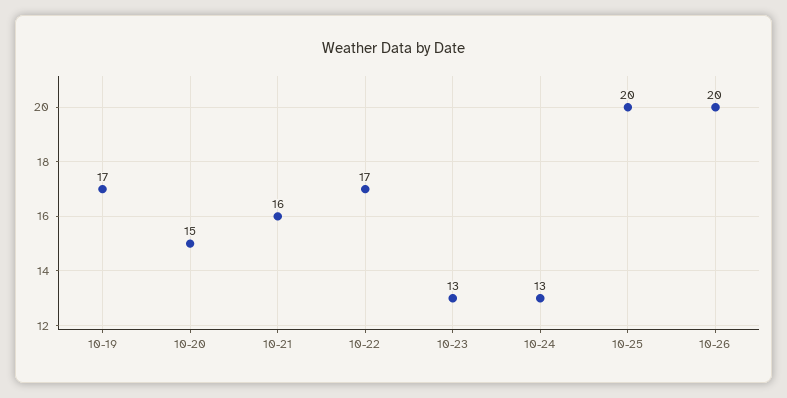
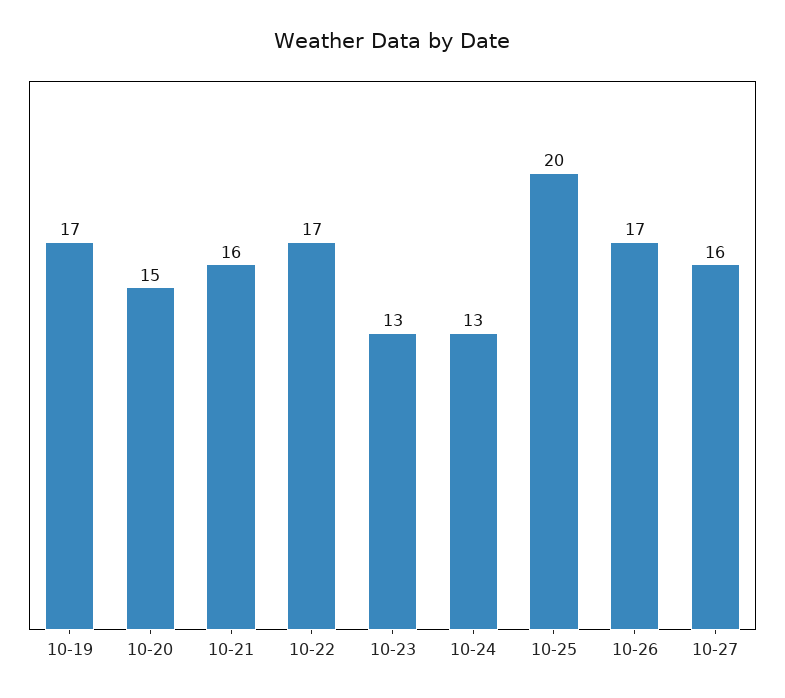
10-26: 20 -> 17
10-27: none -> 16

